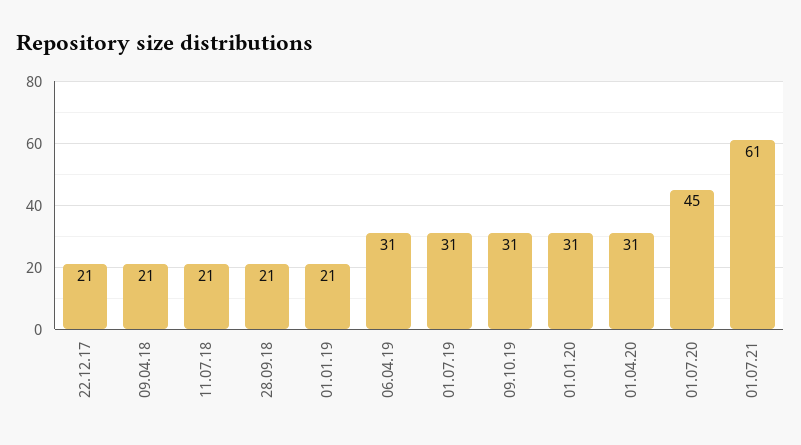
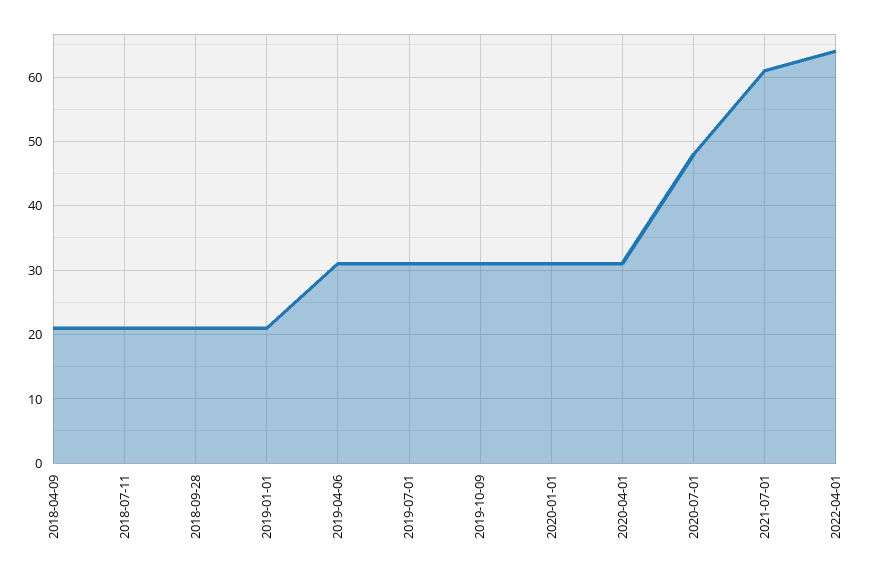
22.12.17: 21 -> none
01.07.20: 45 -> 48
2022-04-01: none -> 64

